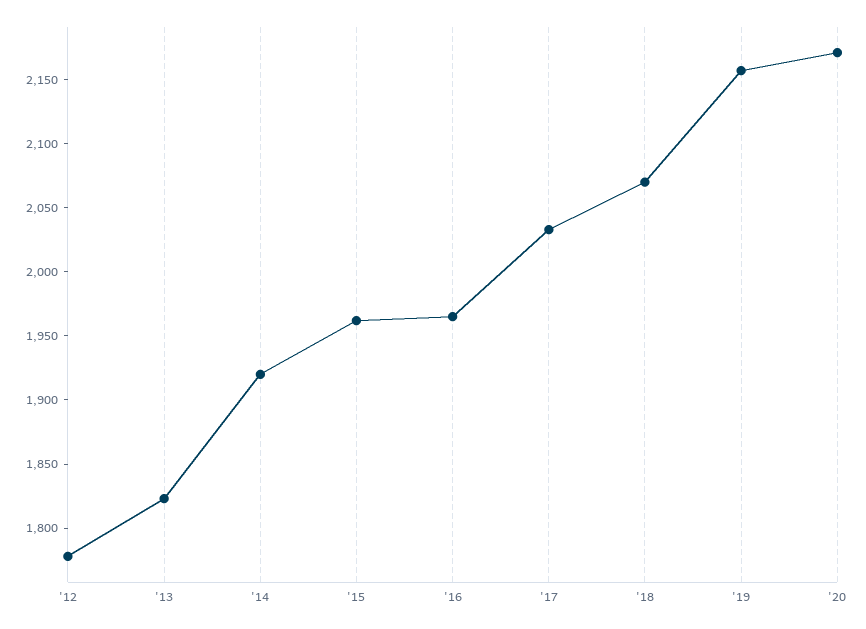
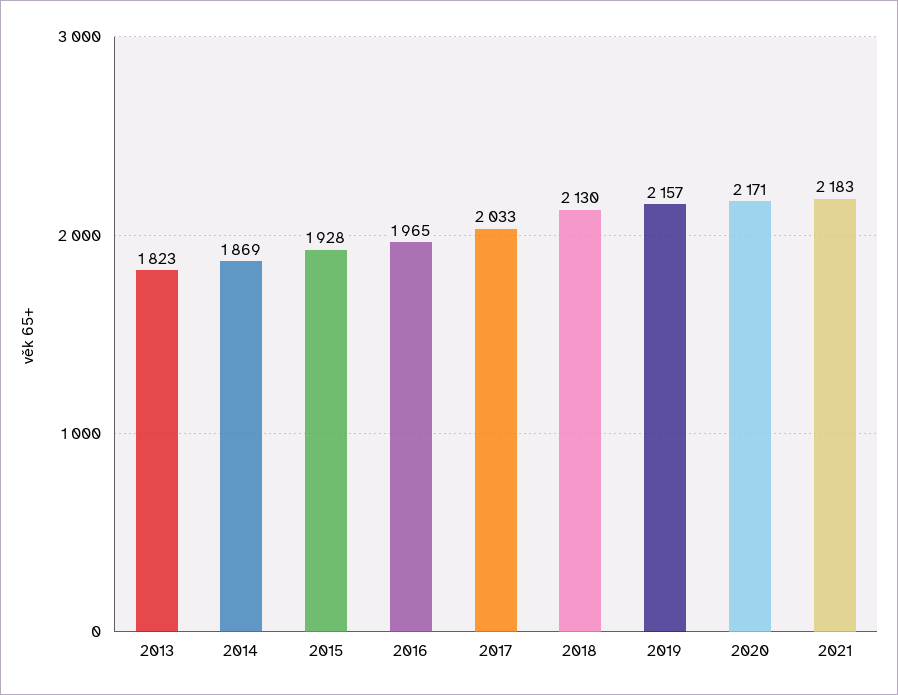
'12: 1780 -> none
'14: 1920 -> 1869
'15: 1960 -> 1928
'18: 2070 -> 2130
2021: none -> 2183

